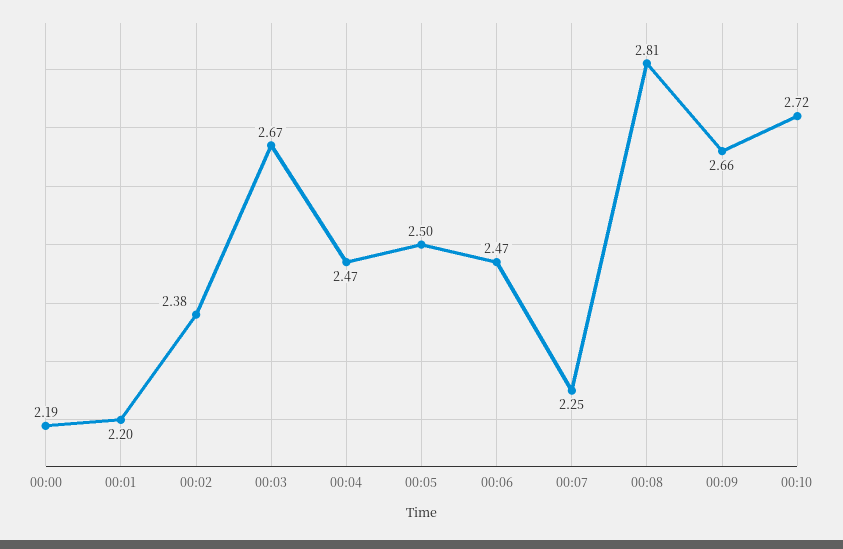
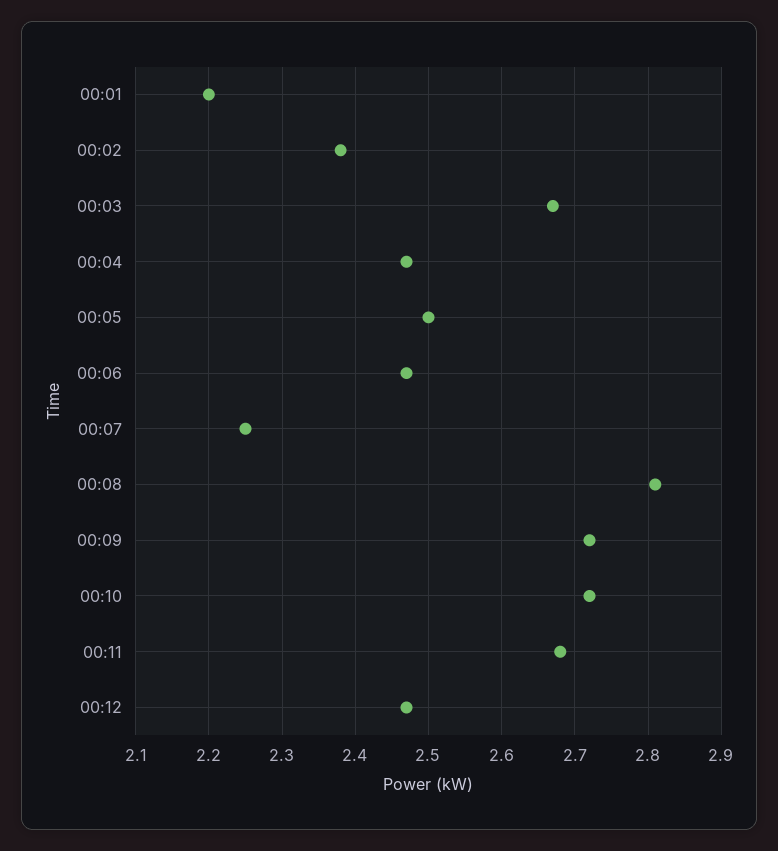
00:00: 2.19 -> none
00:09: 2.66 -> 2.72
00:11: none -> 2.68
00:12: none -> 2.47

